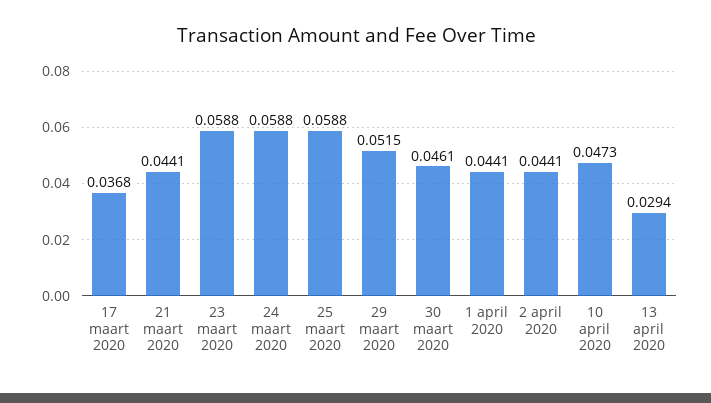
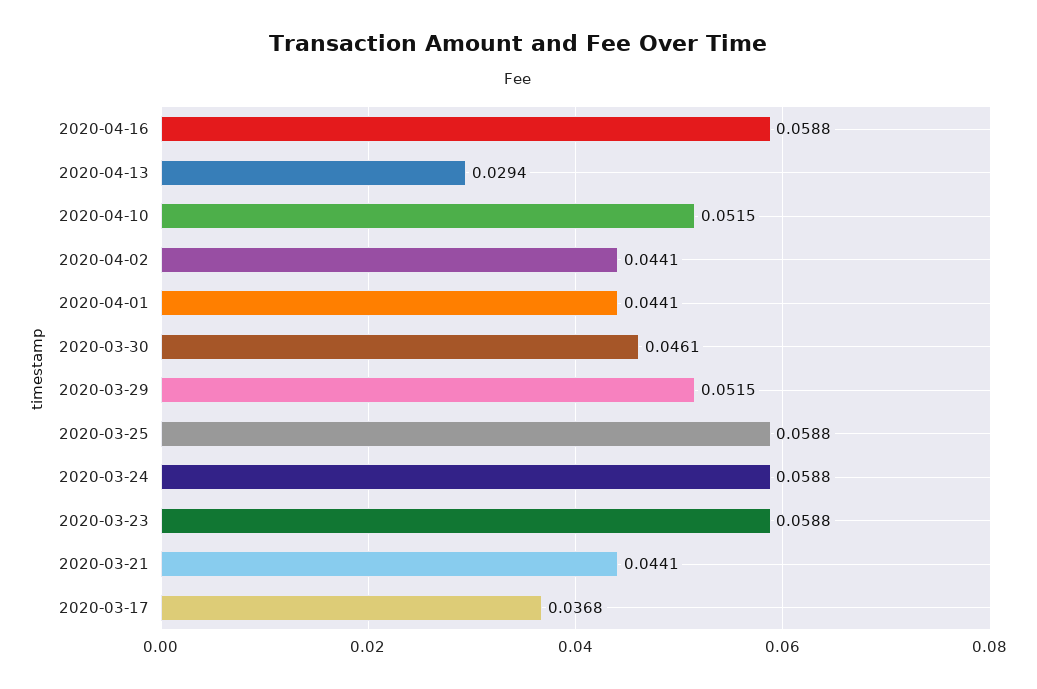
10 april 2020: 0.0473 -> 0.0515
2020-04-16: none -> 0.0588

